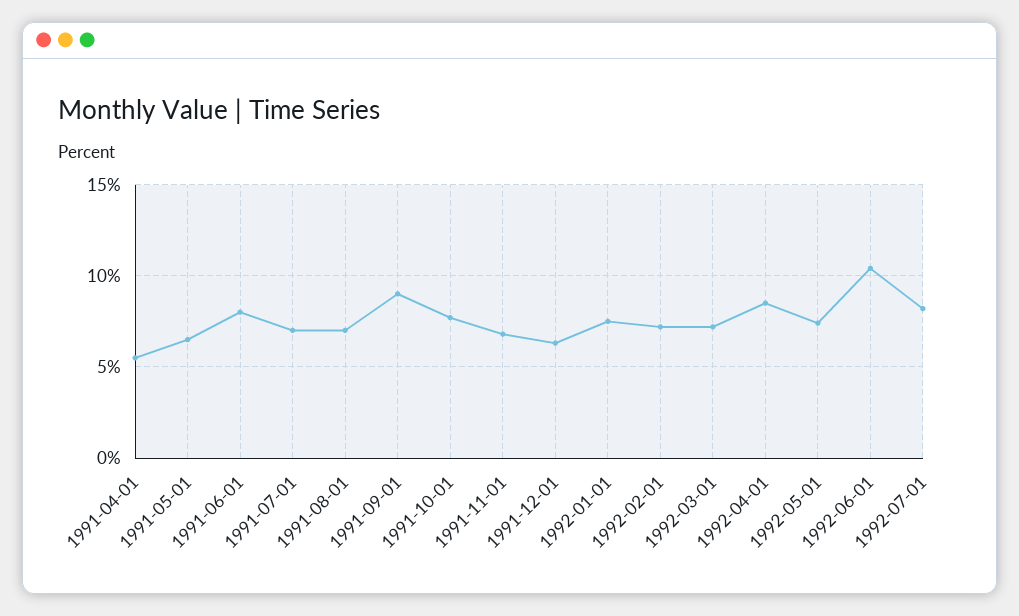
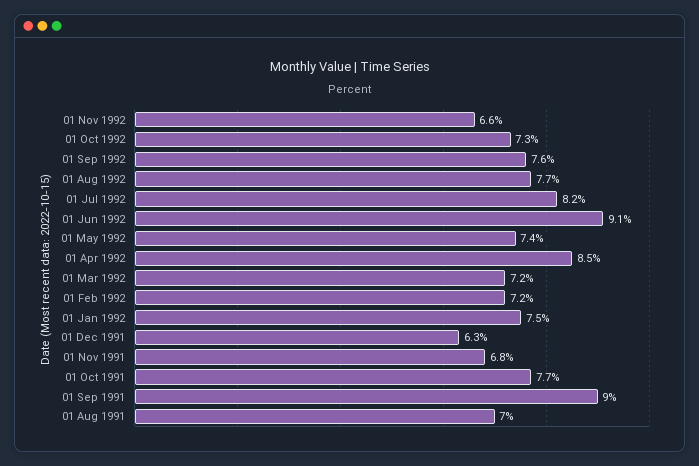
1991-04-01: 5.5 -> none
1991-05-01: 6.5 -> none
1991-06-01: 8 -> none
1991-07-01: 7 -> none
1992-06-01: 10.5 -> 9.1
01 Nov 1992: none -> 6.6
01 Oct 1992: none -> 7.3
01 Sep 1992: none -> 7.6
01 Aug 1992: none -> 7.7

